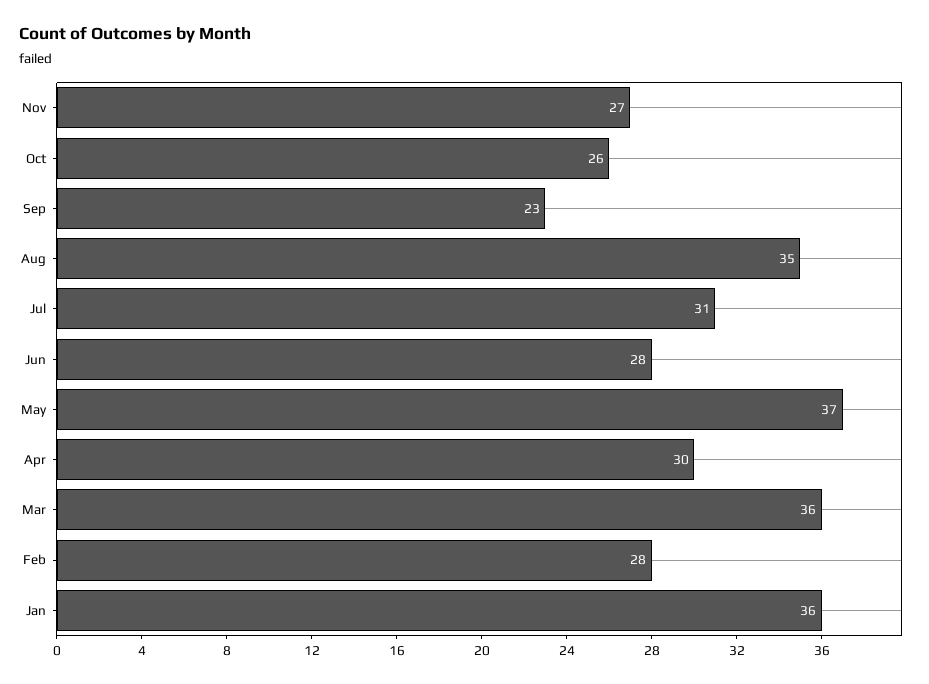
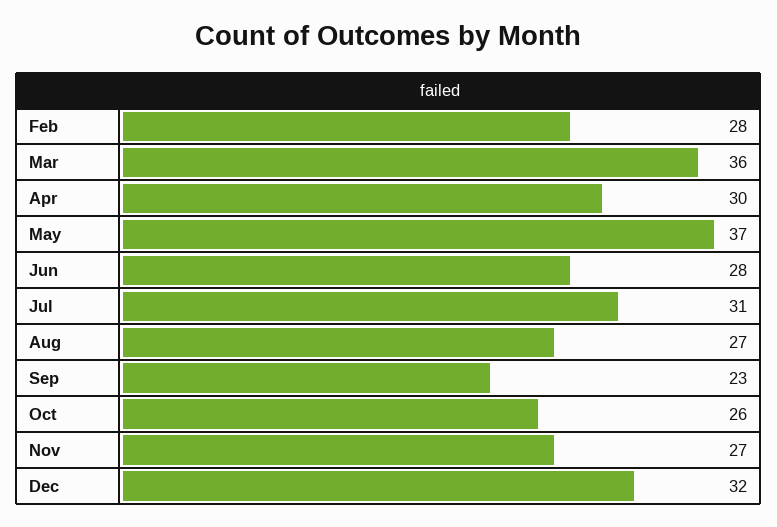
Aug: 35 -> 27
Jan: 36 -> none
Dec: none -> 32

